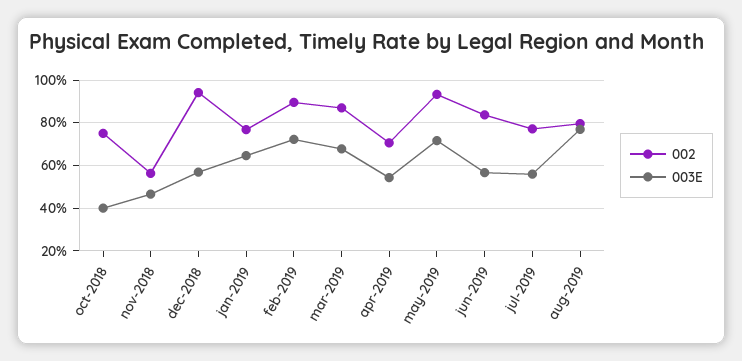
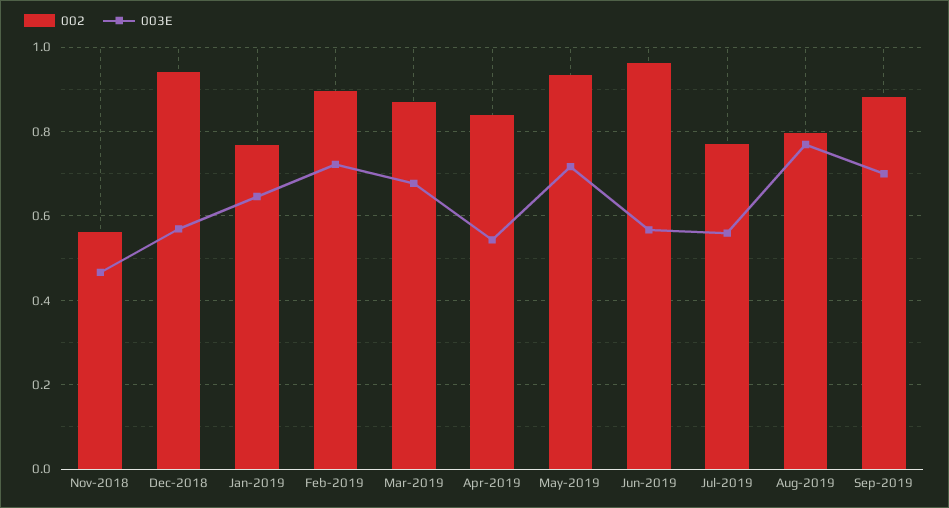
002, oct-2018: 0.75 -> none
003E, oct-2018: 0.4 -> none
002, apr-2019: 0.7 -> 0.84
002, jun-2019: 0.85 -> 0.96
002, Sep-2019: none -> 0.88
003E, Sep-2019: none -> 0.7

